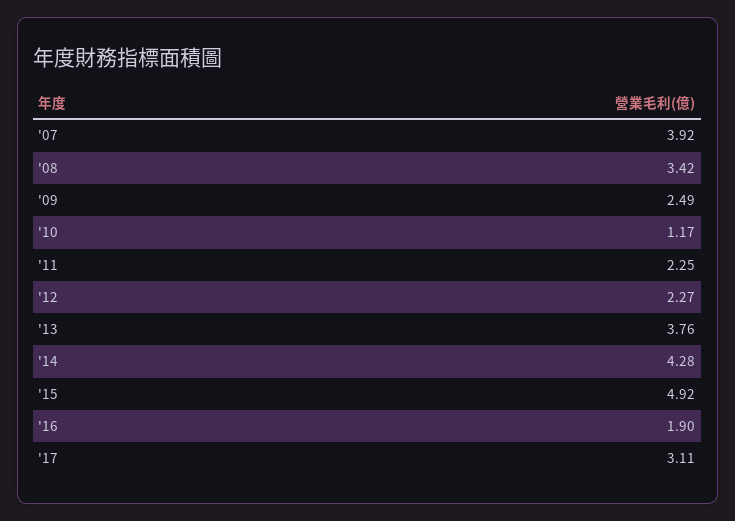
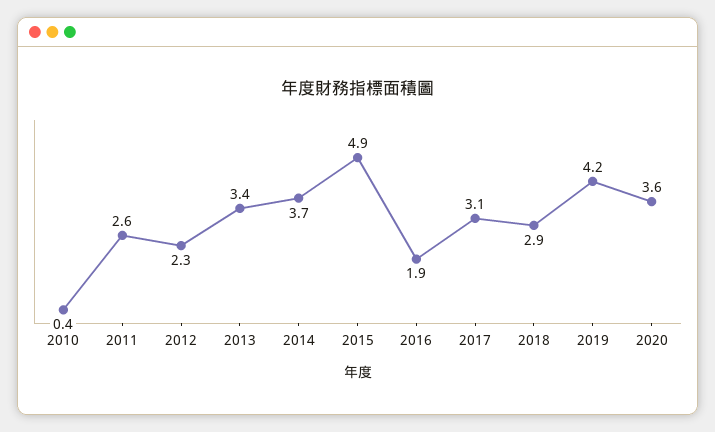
'07: 3.92 -> none
'08: 3.42 -> none
'09: 2.49 -> none
'10: 1.17 -> 0.4
'11: 2.25 -> 2.6
'13: 3.76 -> 3.4
'14: 4.28 -> 3.7
2018: none -> 2.9
2019: none -> 4.2
2020: none -> 3.6

